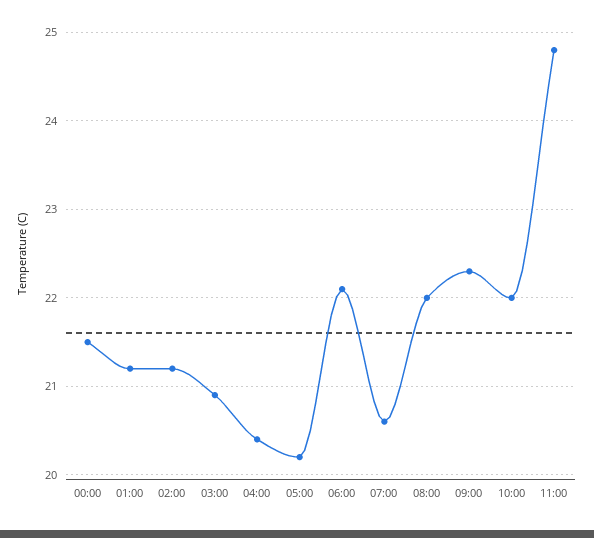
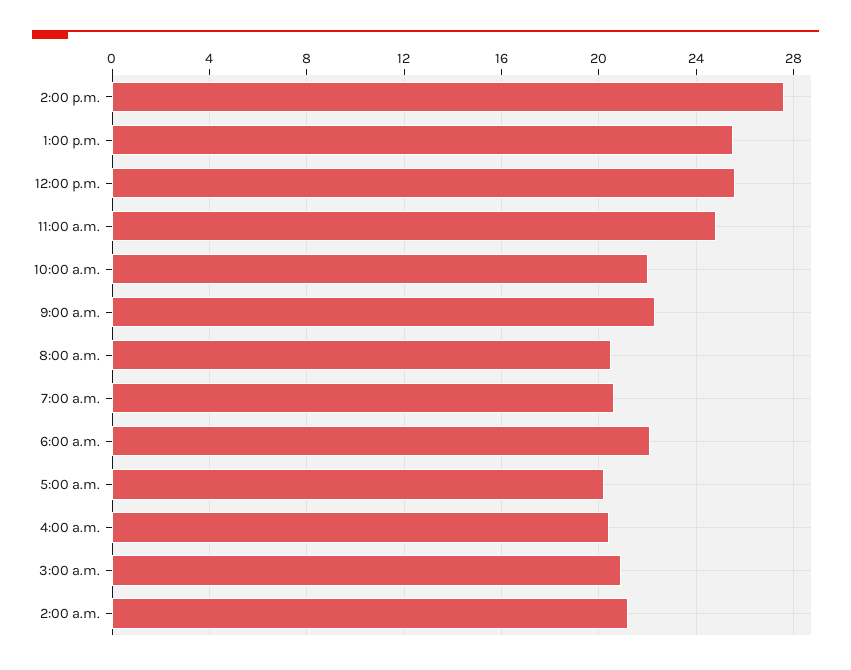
00:00: 21.5 -> none
01:00: 21.2 -> none
08:00: 22 -> 20.5
2:00 p.m.: none -> 27.5
1:00 p.m.: none -> 25.5
12:00 p.m.: none -> 25.5

